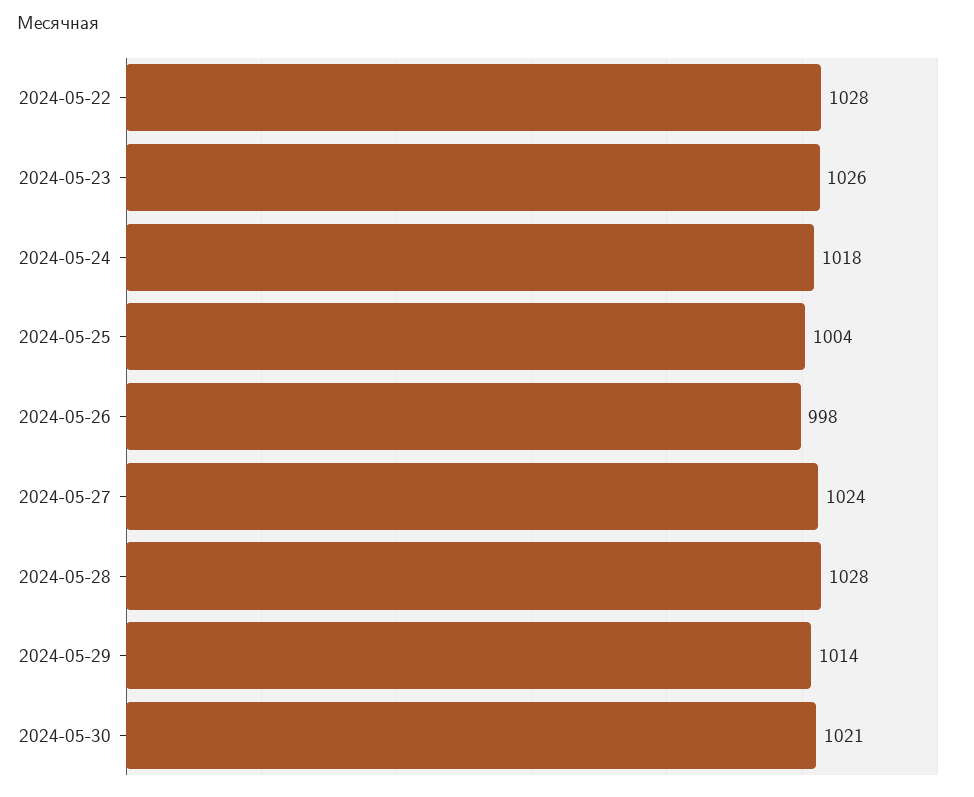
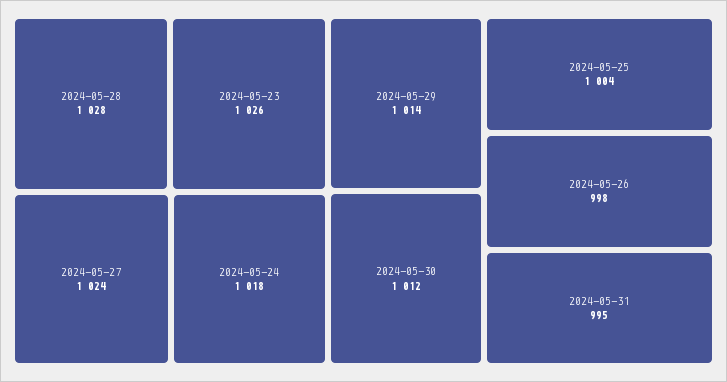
2024-05-22: 1028 -> none
2024-05-30: 1021 -> 1012
2024-05-31: none -> 995

